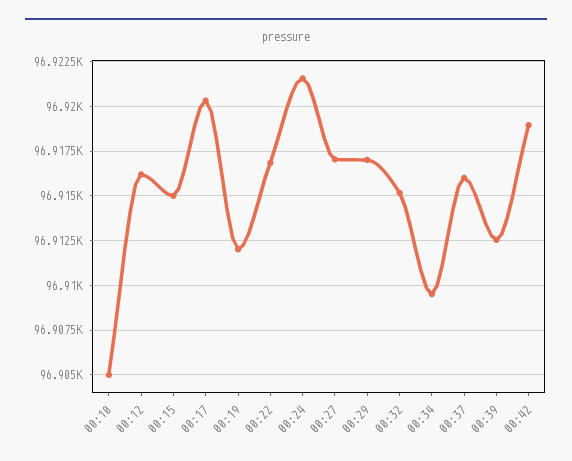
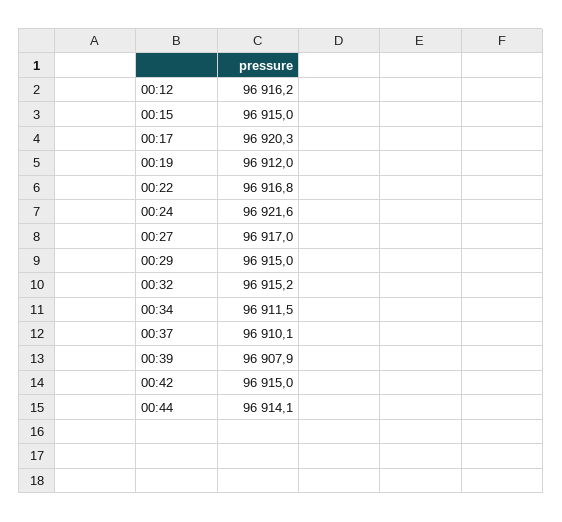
00:10: 96905 -> none
00:29: 96917 -> 96915
00:34: 96909.5 -> 96911.5
00:37: 96916 -> 96910.1
00:39: 96912.5 -> 96907.9
00:42: 96919 -> 96915
00:44: none -> 96914.1

